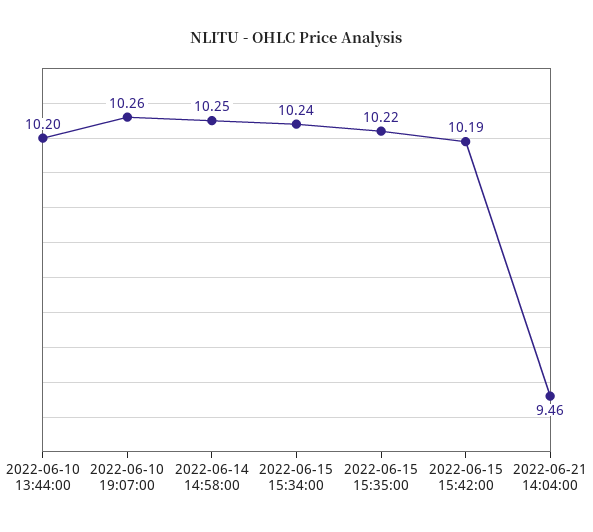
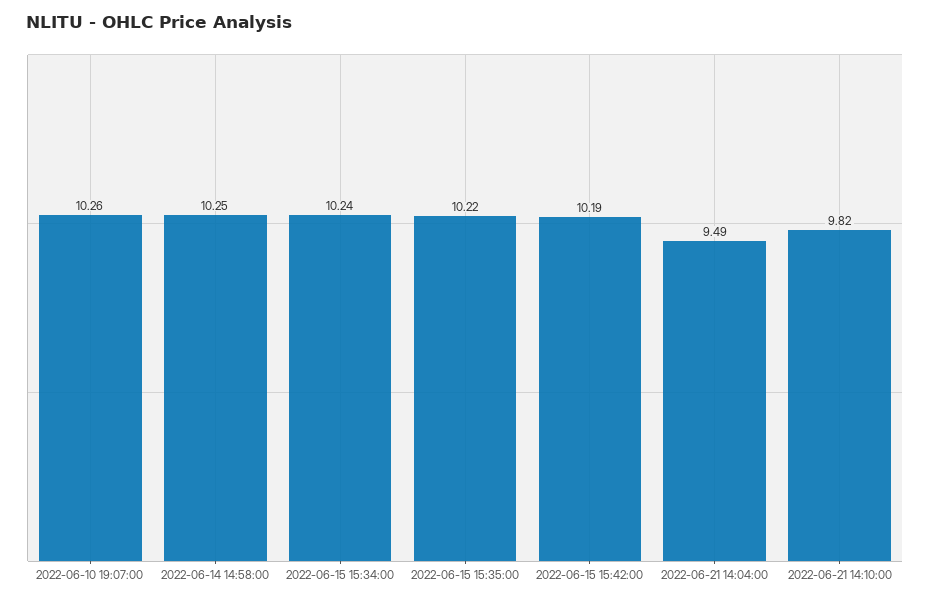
2022-06-10 13:44:00: 10.2 -> none
2022-06-21 14:04:00: 9.46 -> 9.49
2022-06-21 14:10:00: none -> 9.82

